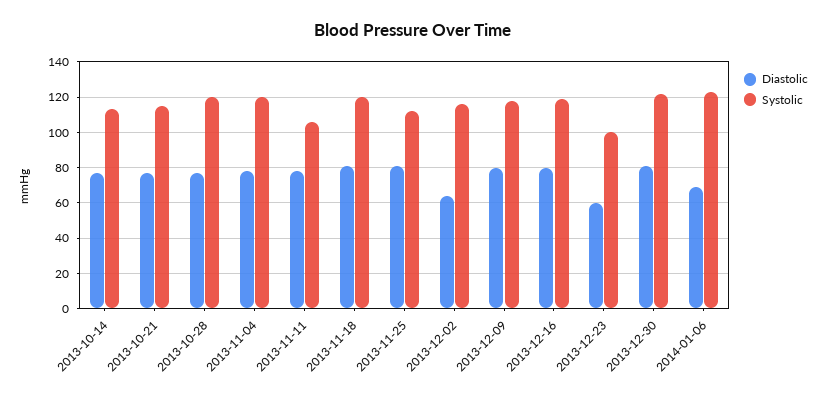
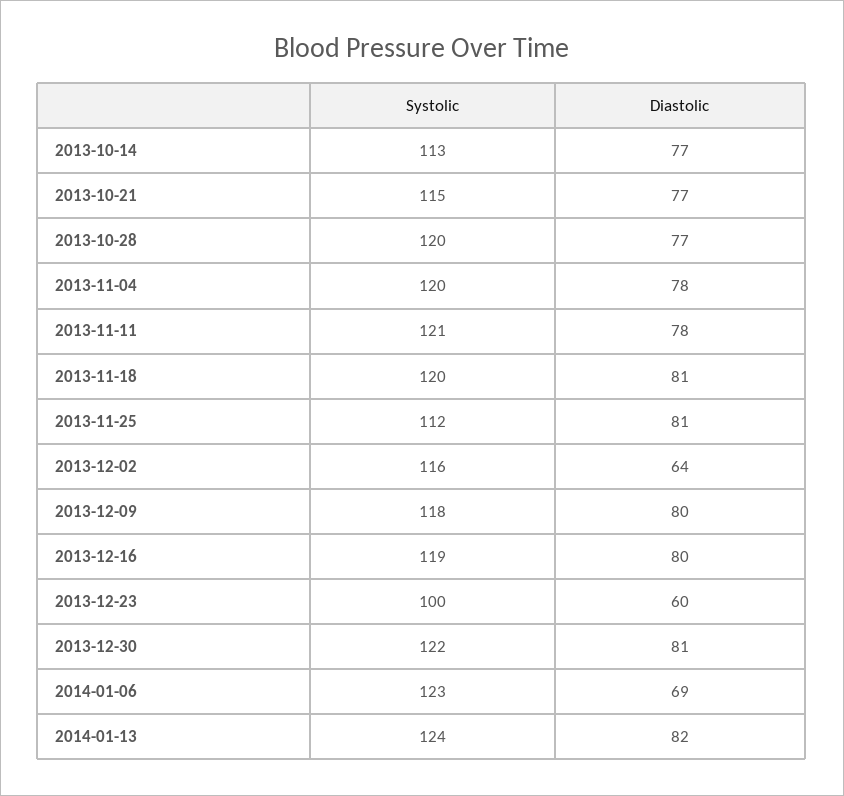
Systolic, 2013-11-11: 105 -> 121
Systolic, 2014-01-13: none -> 124
Diastolic, 2014-01-13: none -> 82

